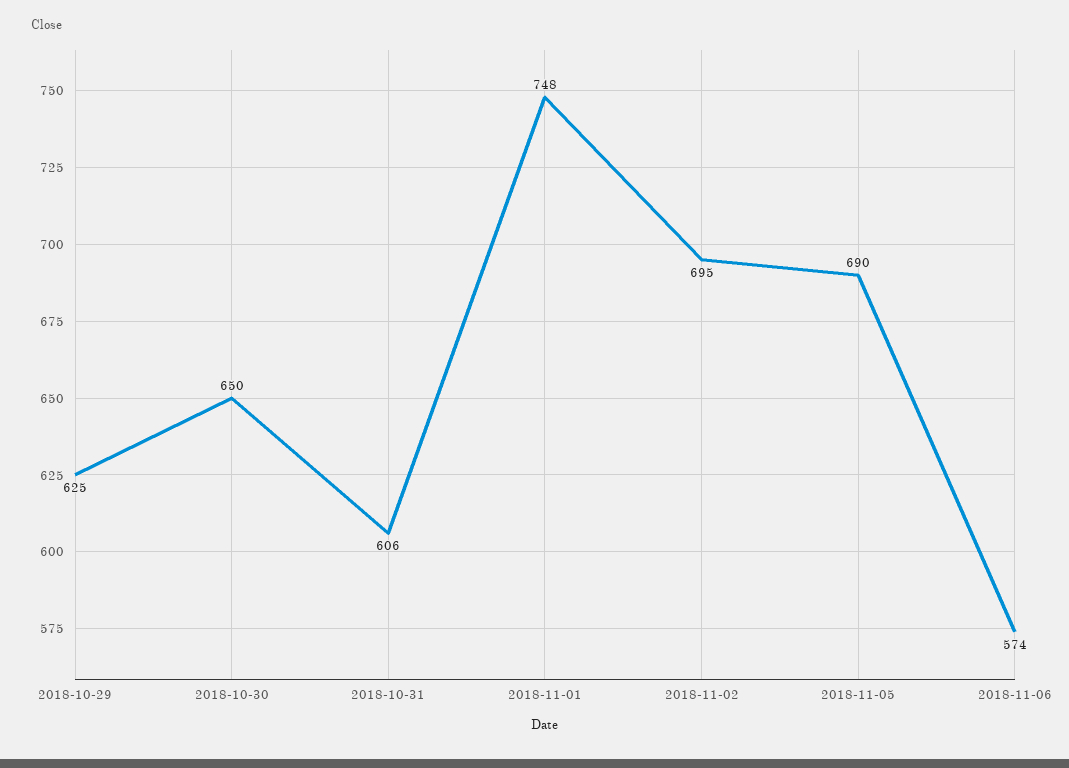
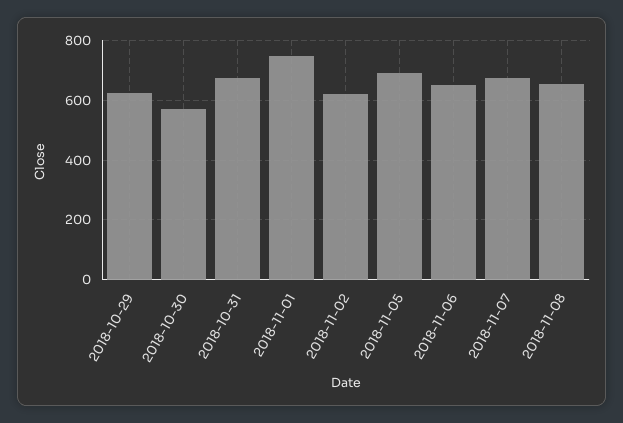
2018-10-30: 650 -> 575
2018-10-31: 606 -> 675
2018-11-02: 695 -> 625
2018-11-06: 574 -> 650
2018-11-07: none -> 675
2018-11-08: none -> 650

